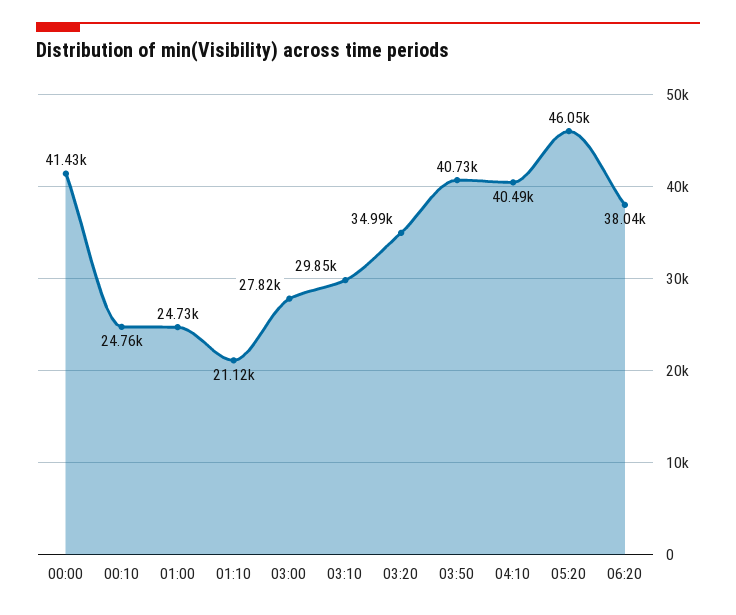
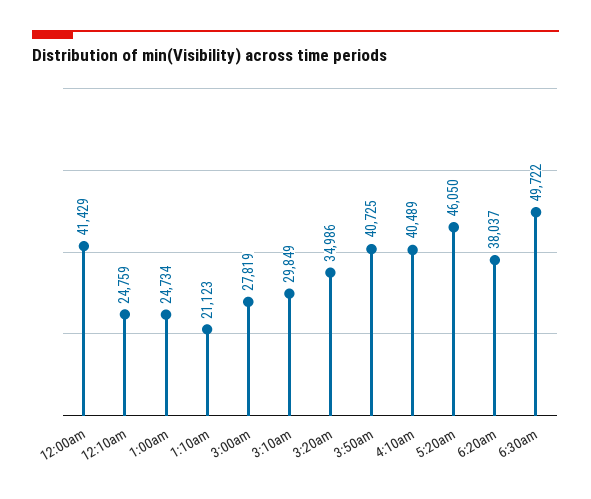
6:30am: none -> 49722

